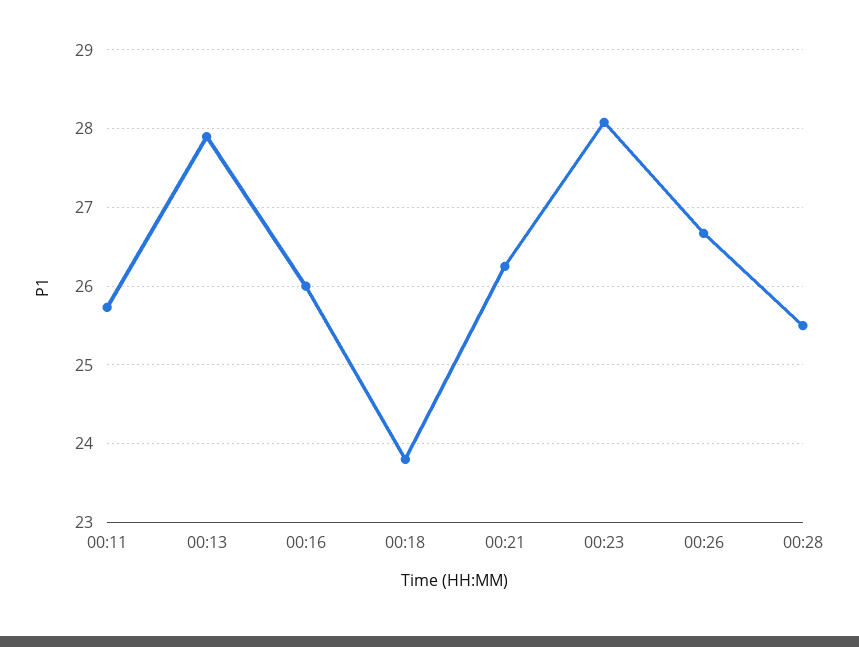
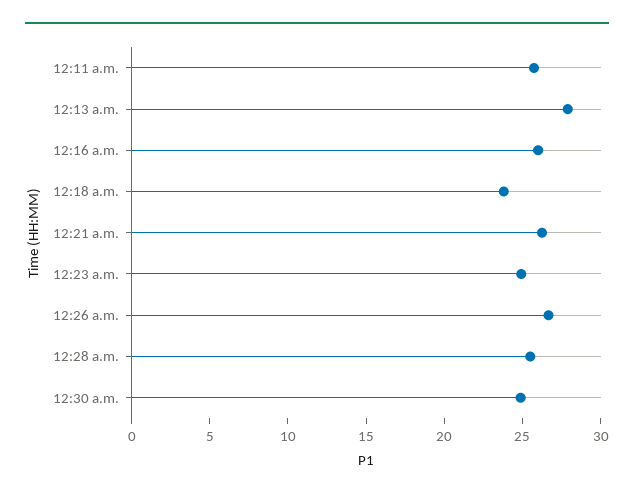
00:23: 28.1 -> 25
12:30 a.m.: none -> 25

